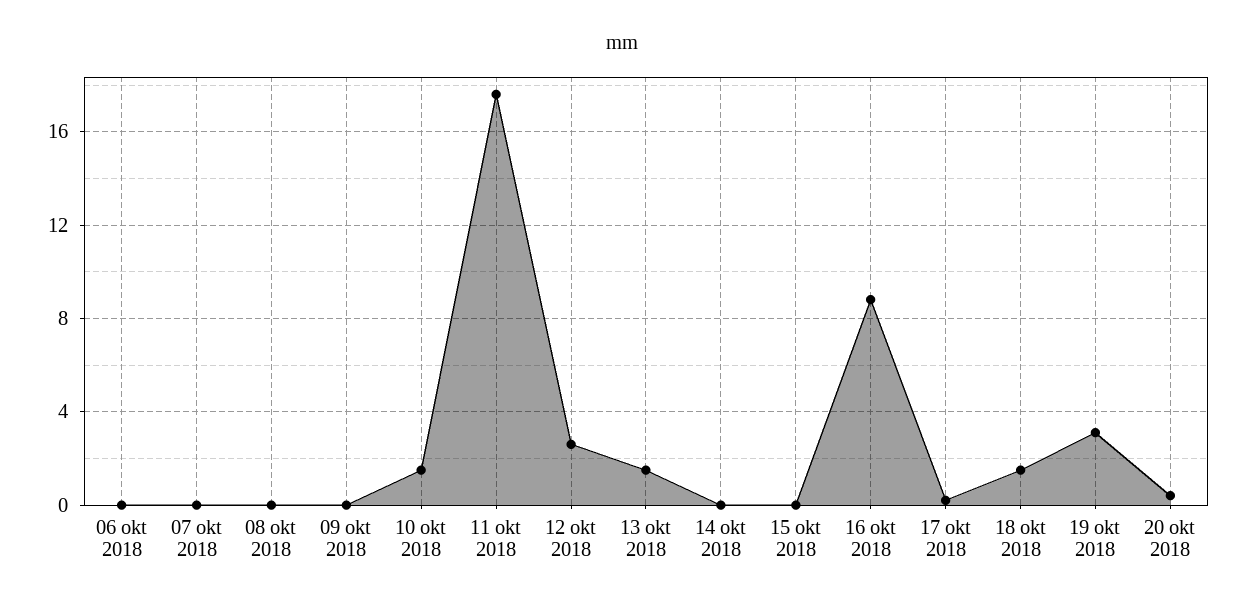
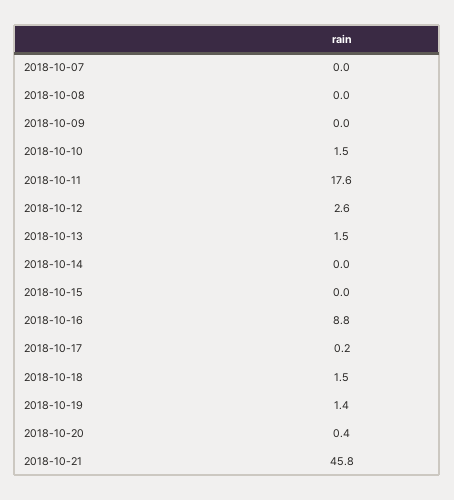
06 okt 2018: 0 -> none
19 okt 2018: 3 -> 1.4
2018-10-21: none -> 45.8

